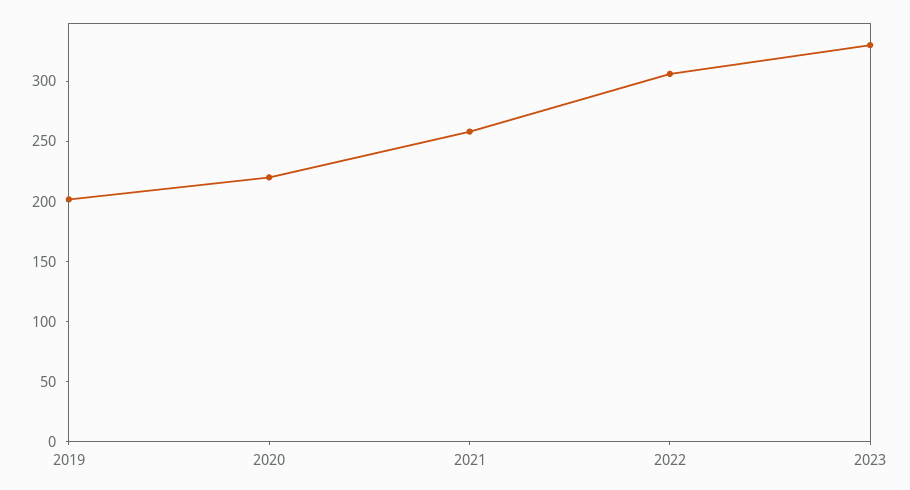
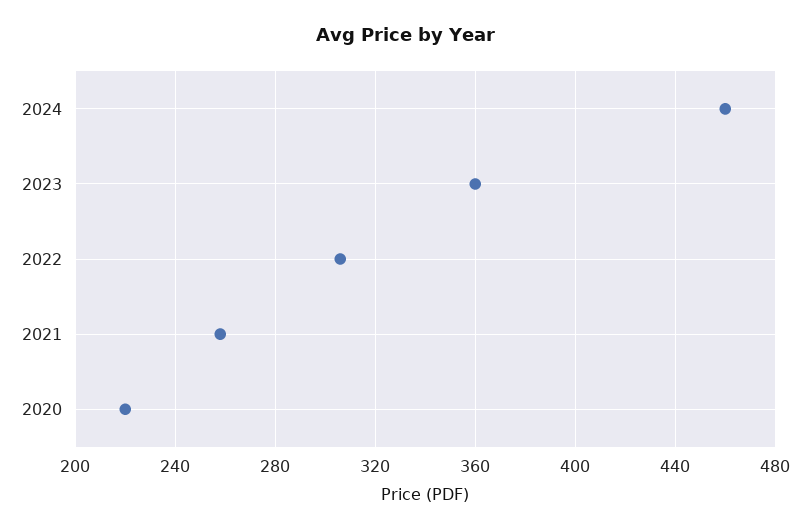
2019: 200 -> none
2023: 330 -> 360
2024: none -> 460

